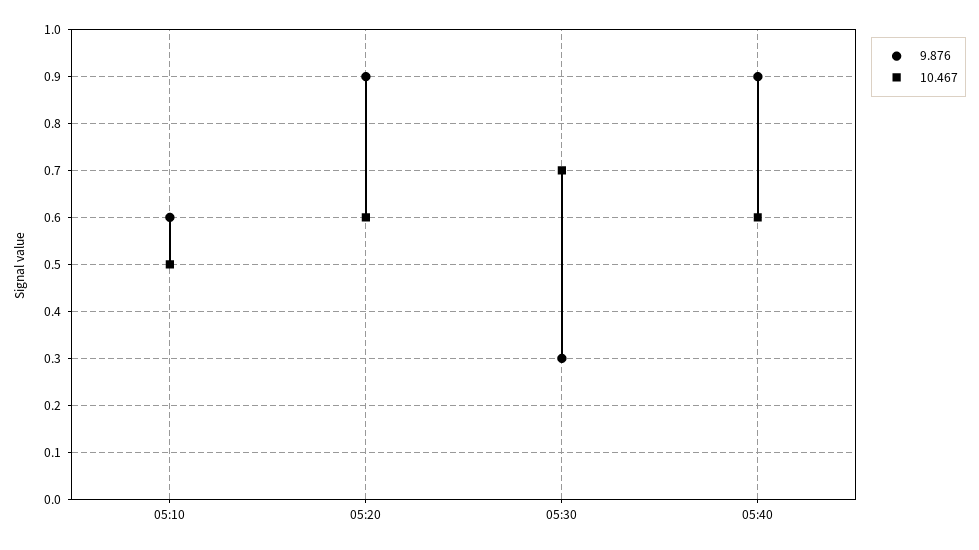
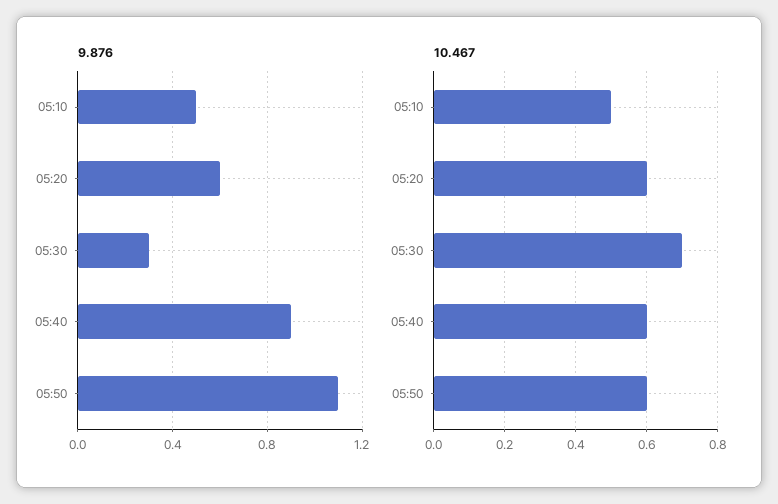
9.876, 05:10: 0.6 -> 0.5
9.876, 05:20: 0.9 -> 0.6
9.876, 05:50: none -> 1.1
10.467, 05:50: none -> 0.6

